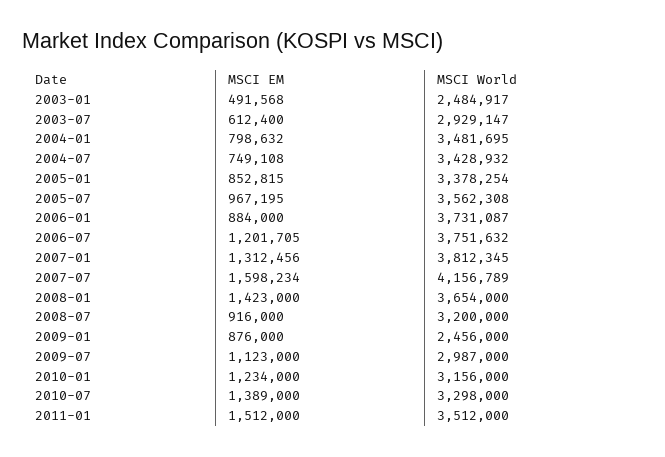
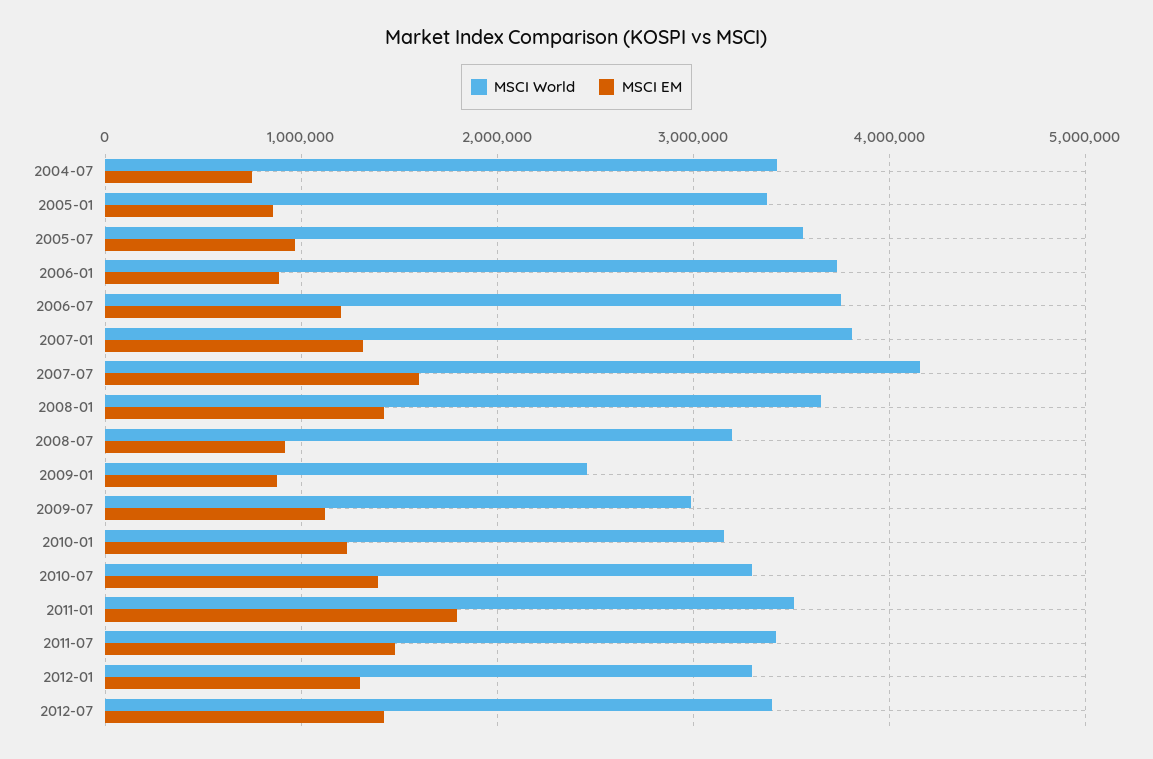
MSCI EM, 2003-01: 491568 -> none
MSCI World, 2003-01: 2484917 -> none
MSCI EM, 2003-07: 612400 -> none
MSCI World, 2003-07: 2929147 -> none
MSCI EM, 2004-01: 798632 -> none
MSCI World, 2004-01: 3481695 -> none
MSCI EM, 2011-01: 1512000 -> 1800000
MSCI World, 2011-07: none -> 3400000
MSCI EM, 2011-07: none -> 1500000
MSCI World, 2012-01: none -> 3300000
MSCI EM, 2012-01: none -> 1300000
MSCI World, 2012-07: none -> 3400000
MSCI EM, 2012-07: none -> 1400000

